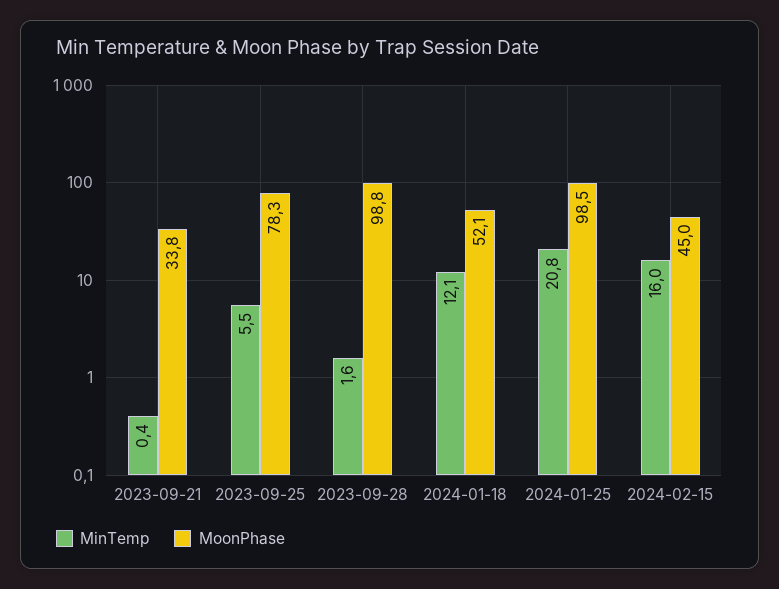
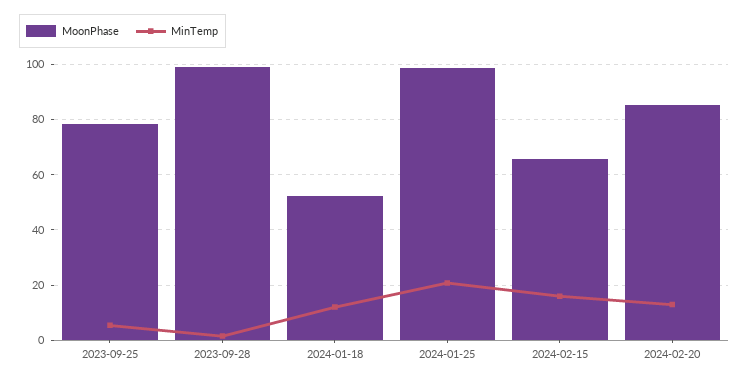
MinTemp, 2023-09-21: 0.4 -> none
MoonPhase, 2023-09-21: 33.8 -> none
MoonPhase, 2024-02-15: 45 -> 65
MoonPhase, 2024-02-20: none -> 85
MinTemp, 2024-02-20: none -> 12.5

